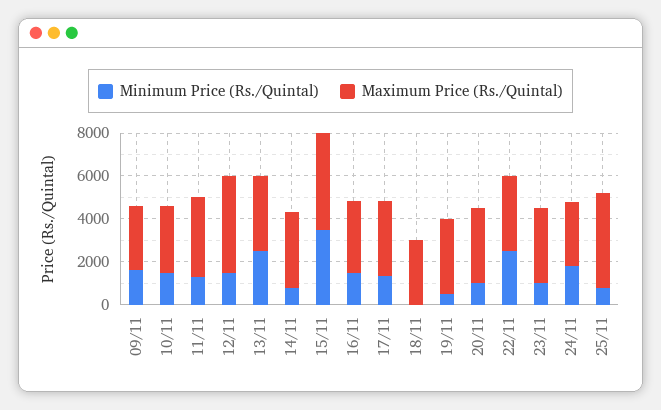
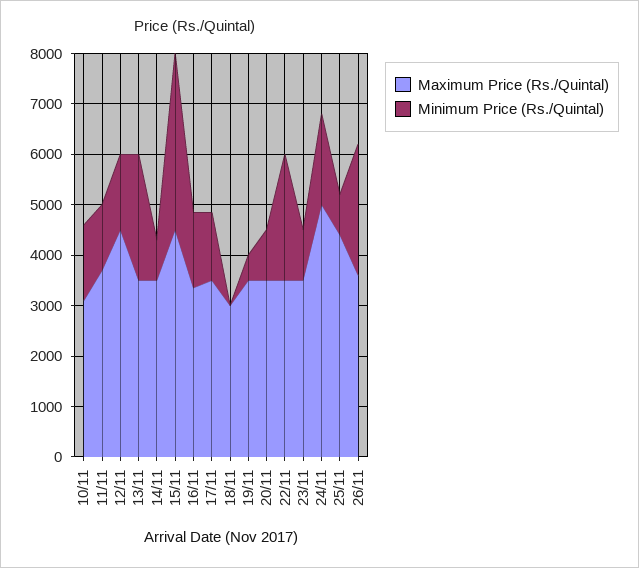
Minimum Price (Rs./Quintal), 09/11: 1500 -> none
Maximum Price (Rs./Quintal), 09/11: 3000 -> none
Maximum Price (Rs./Quintal), 24/11: 3000 -> 5000
Maximum Price (Rs./Quintal), 26/11: none -> 3600
Minimum Price (Rs./Quintal), 26/11: none -> 2600

